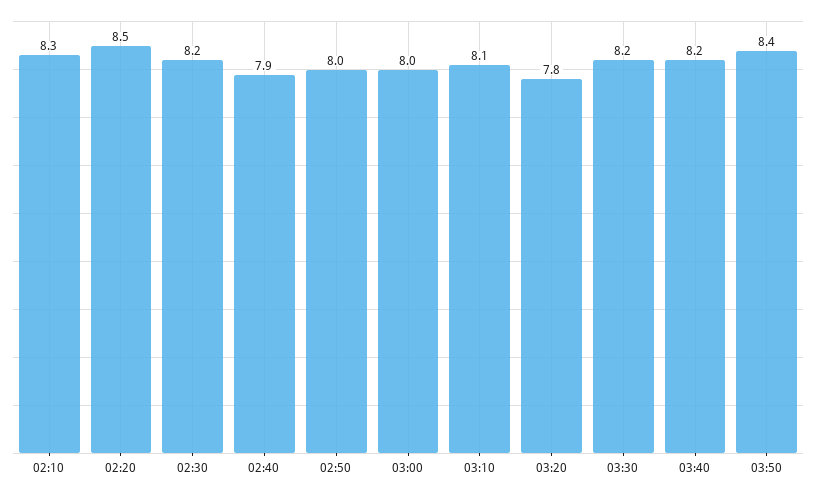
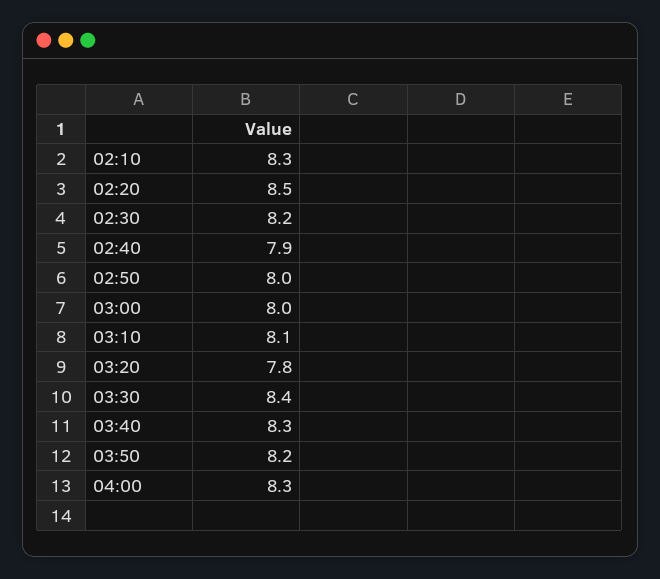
03:30: 8.2 -> 8.4
03:40: 8.2 -> 8.3
03:50: 8.4 -> 8.2
04:00: none -> 8.3

